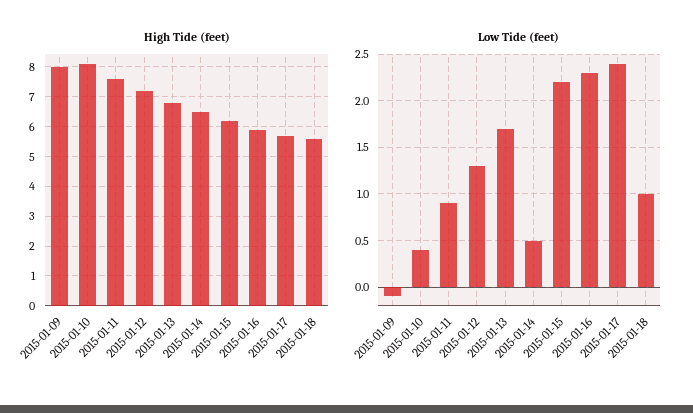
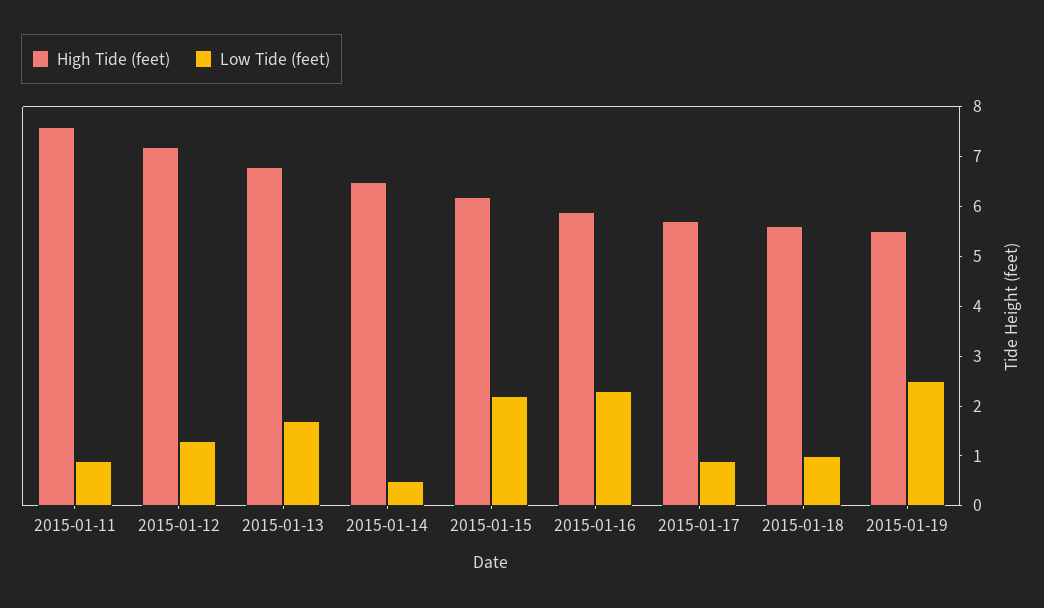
High Tide (feet), 2015-01-09: 8 -> none
High Tide (feet), 2015-01-10: 8 -> none
Low Tide (feet), 2015-01-09: -0.1 -> none
Low Tide (feet), 2015-01-10: 0.4 -> none
Low Tide (feet), 2015-01-17: 2.4 -> 1
High Tide (feet), 2015-01-19: none -> 5.5
Low Tide (feet), 2015-01-19: none -> 2.5

